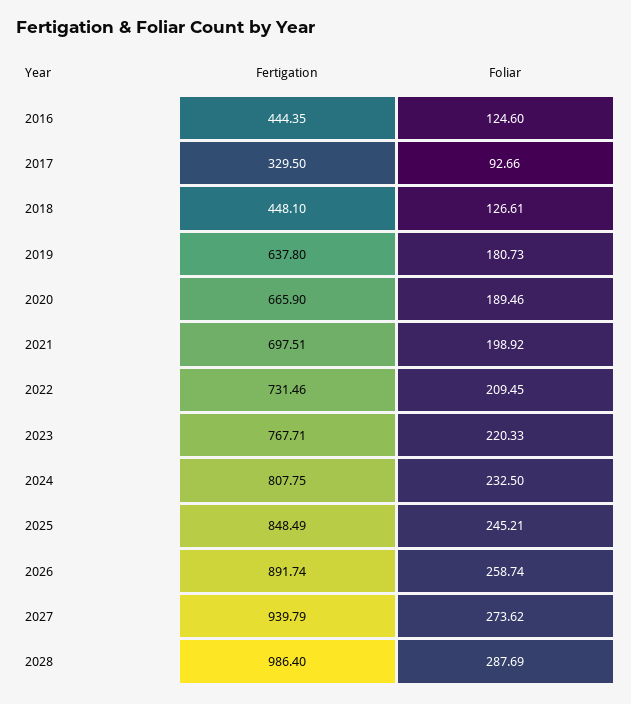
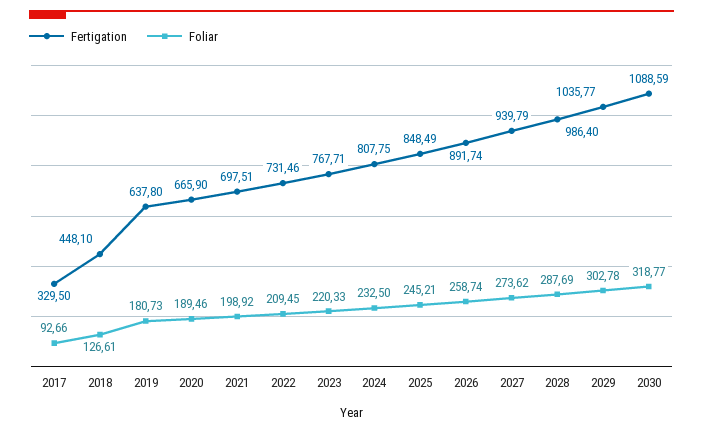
Fertigation, 2016: 444.35 -> none
Foliar, 2016: 124.6 -> none
Fertigation, 2029: none -> 1035.77
Foliar, 2029: none -> 302.78
Fertigation, 2030: none -> 1088.59
Foliar, 2030: none -> 318.77

